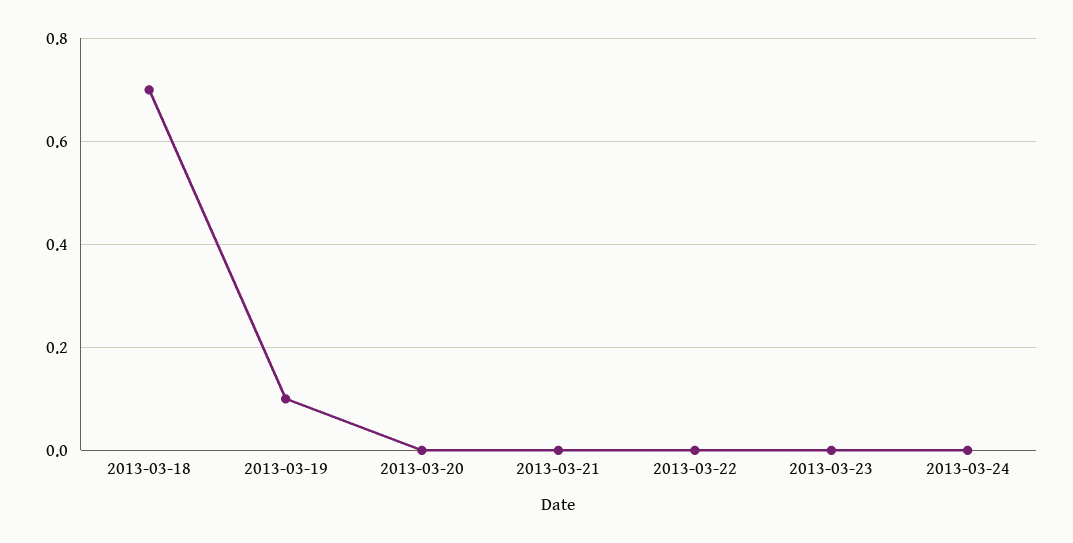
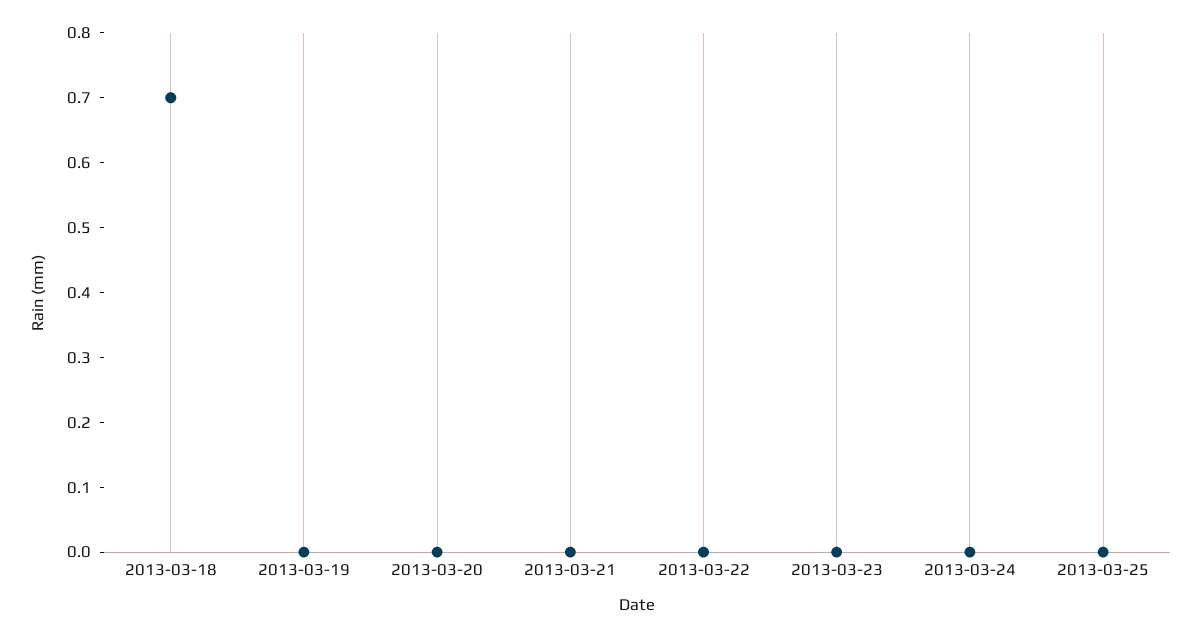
2013-03-19: 0.1 -> 0
2013-03-25: none -> 0

